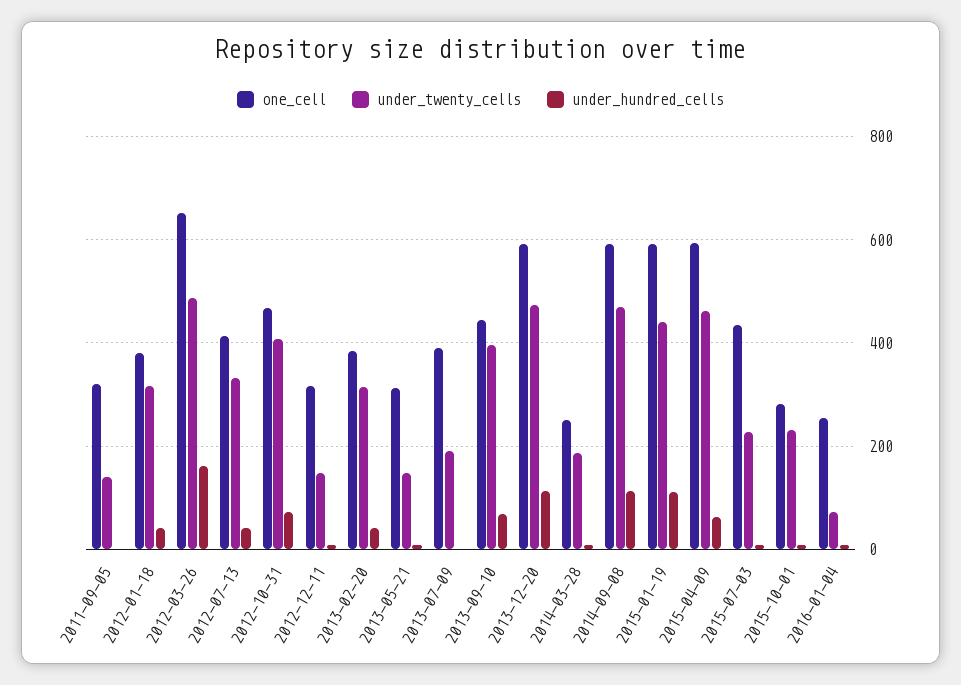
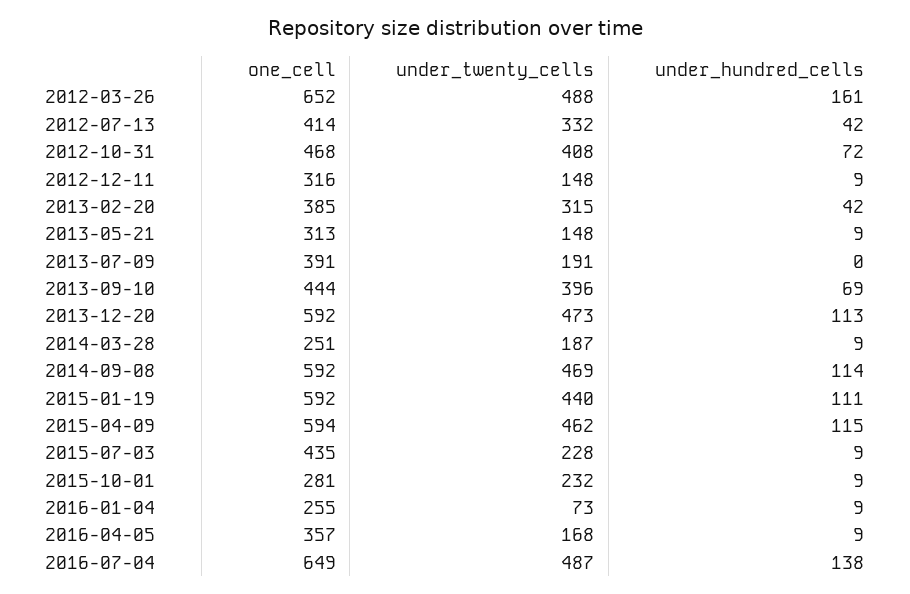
one_cell, 2011-09-05: 320 -> none
under_twenty_cells, 2011-09-05: 140 -> none
under_hundred_cells, 2011-09-05: 0 -> none
one_cell, 2012-01-18: 380 -> none
under_twenty_cells, 2012-01-18: 320 -> none
under_hundred_cells, 2012-01-18: 40 -> none
under_hundred_cells, 2015-04-09: 60 -> 115
one_cell, 2016-04-05: none -> 357
under_twenty_cells, 2016-04-05: none -> 168
under_hundred_cells, 2016-04-05: none -> 9
one_cell, 2016-07-04: none -> 649
under_twenty_cells, 2016-07-04: none -> 487
under_hundred_cells, 2016-07-04: none -> 138

